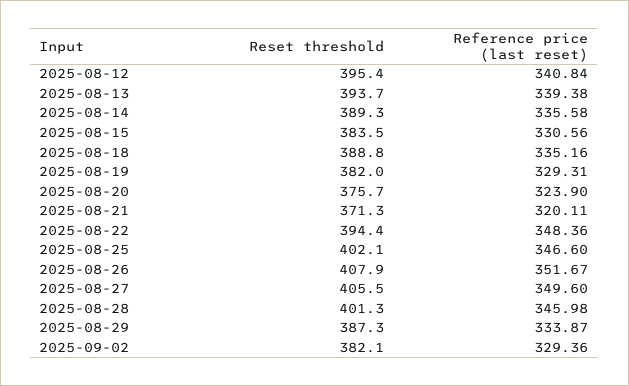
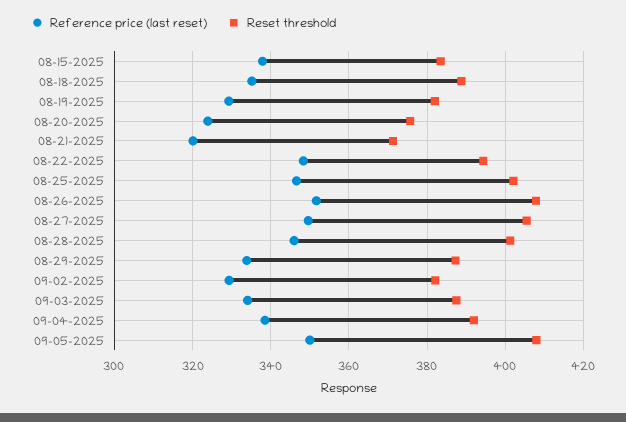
Reset threshold, 2025-08-12: 395.4 -> none
Reference price (last reset), 2025-08-12: 340.84 -> none
Reset threshold, 2025-08-13: 393.7 -> none
Reference price (last reset), 2025-08-13: 339.38 -> none
Reset threshold, 2025-08-14: 389.3 -> none
Reference price (last reset), 2025-08-14: 335.58 -> none
Reference price (last reset), 2025-08-15: 330.56 -> 338
Reference price (last reset), 09-03-2025: none -> 334
Reset threshold, 09-03-2025: none -> 388
Reference price (last reset), 09-04-2025: none -> 338
Reset threshold, 09-04-2025: none -> 392
Reference price (last reset), 09-05-2025: none -> 350
Reset threshold, 09-05-2025: none -> 408

